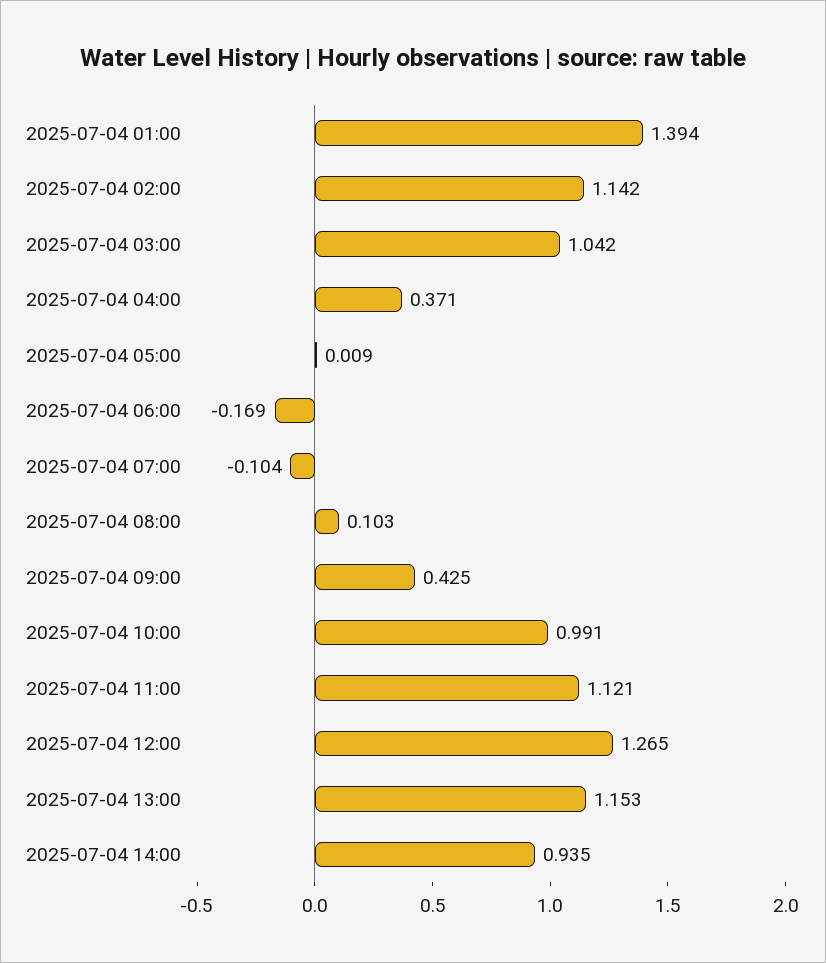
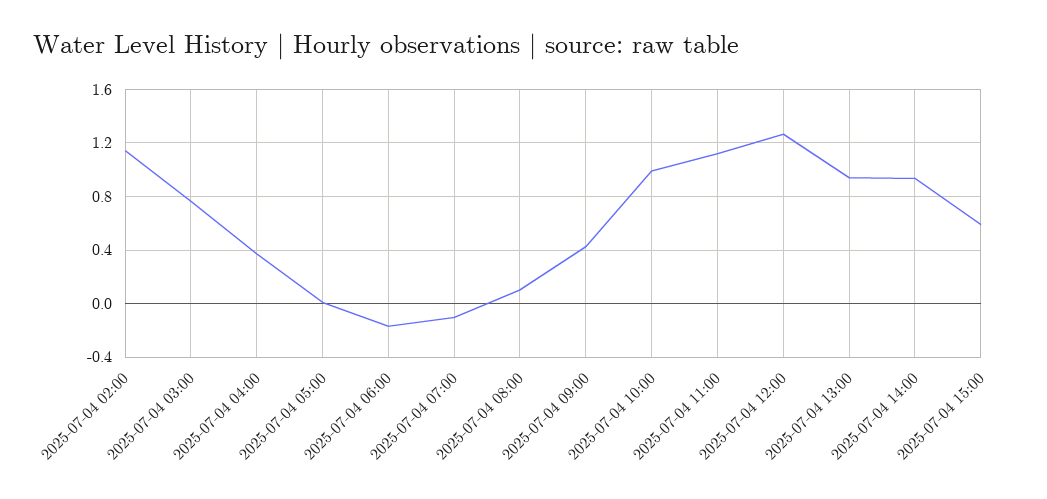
2025-07-04 01:00: 1.394 -> none
2025-07-04 03:00: 1.042 -> 0.75
2025-07-04 13:00: 1.153 -> 0.95
2025-07-04 15:00: none -> 0.6

